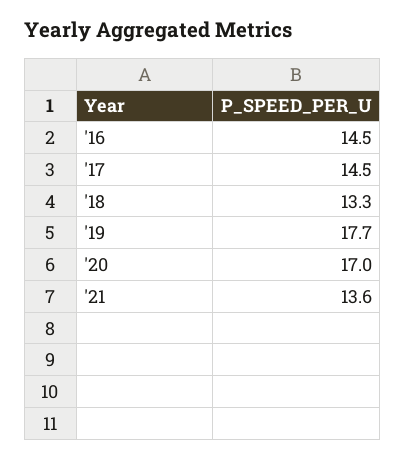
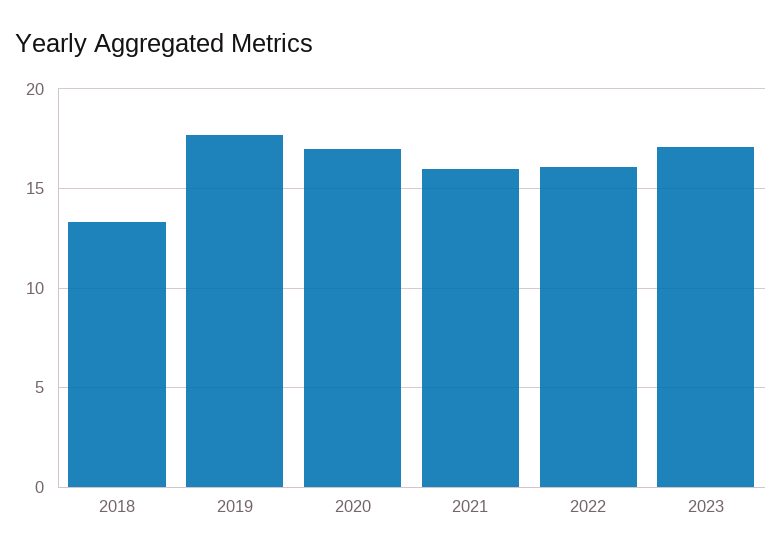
'16: 14.5 -> none
'17: 14.5 -> none
'21: 13.6 -> 16
2022: none -> 16
2023: none -> 17

